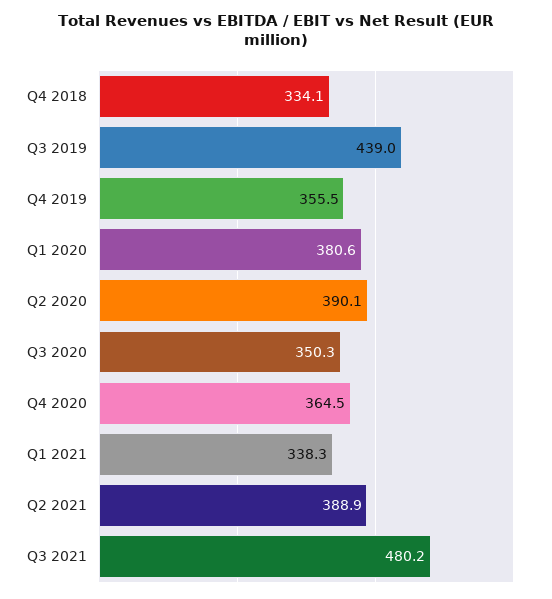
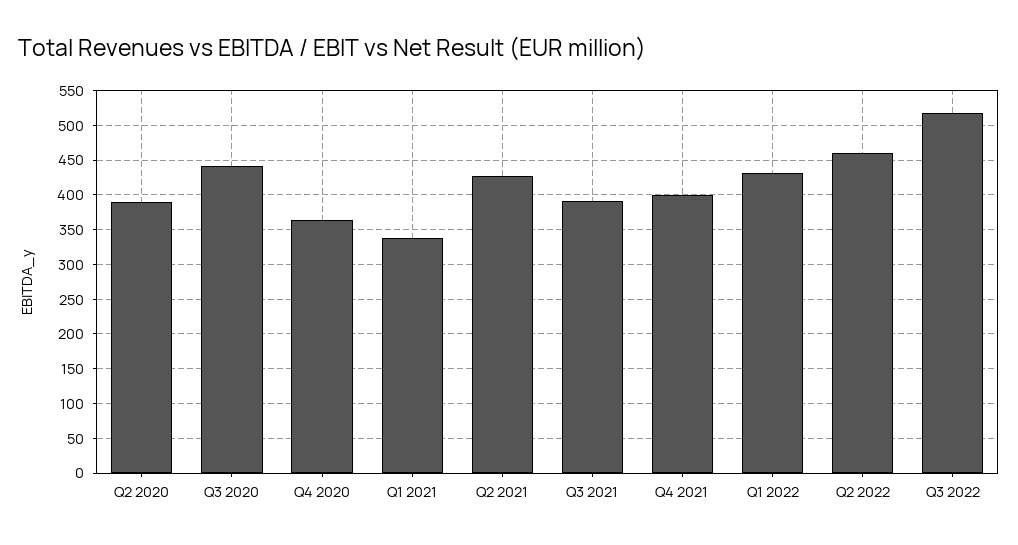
Q4 2018: 334.1 -> none
Q3 2019: 439 -> none
Q4 2019: 355.5 -> none
Q1 2020: 380.6 -> none
Q3 2020: 350.3 -> 440
Q2 2021: 388.9 -> 430
Q3 2021: 480.2 -> 390
Q4 2021: none -> 400
Q1 2022: none -> 430
Q2 2022: none -> 460
Q3 2022: none -> 520

